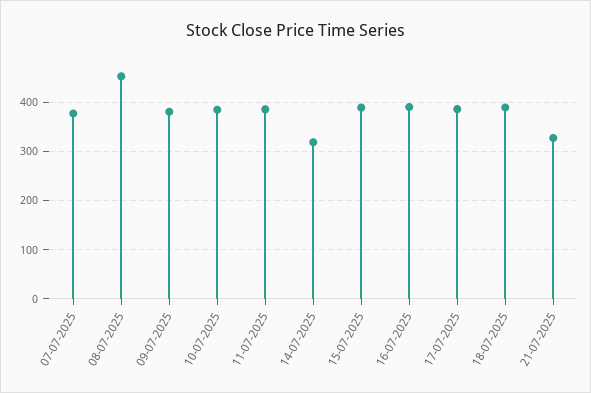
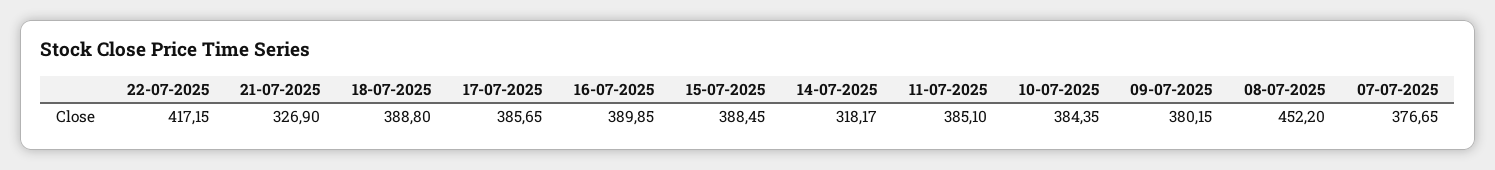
22-07-2025: none -> 417.15

